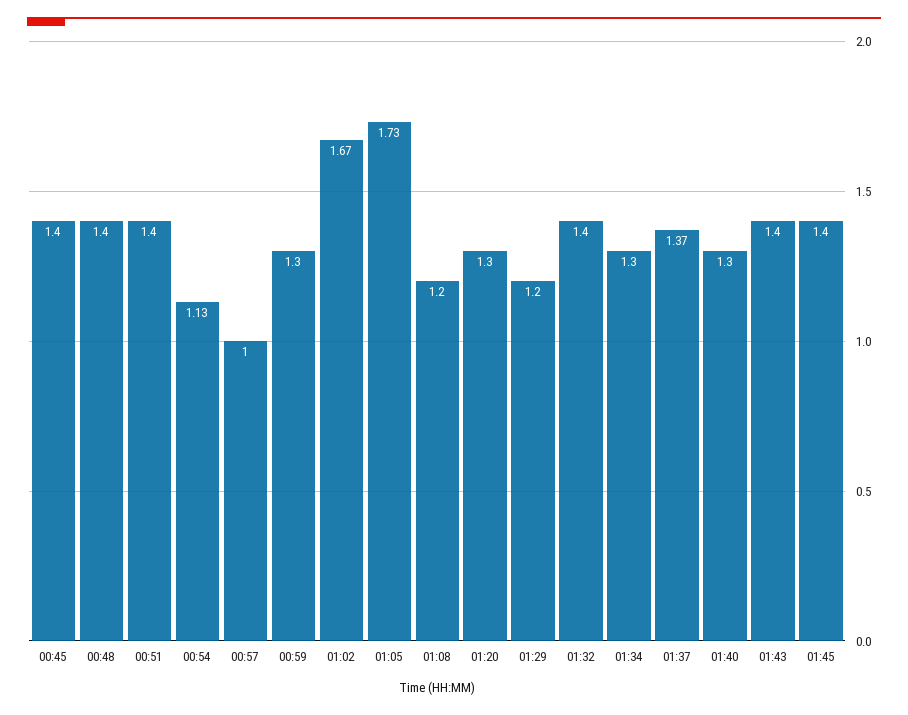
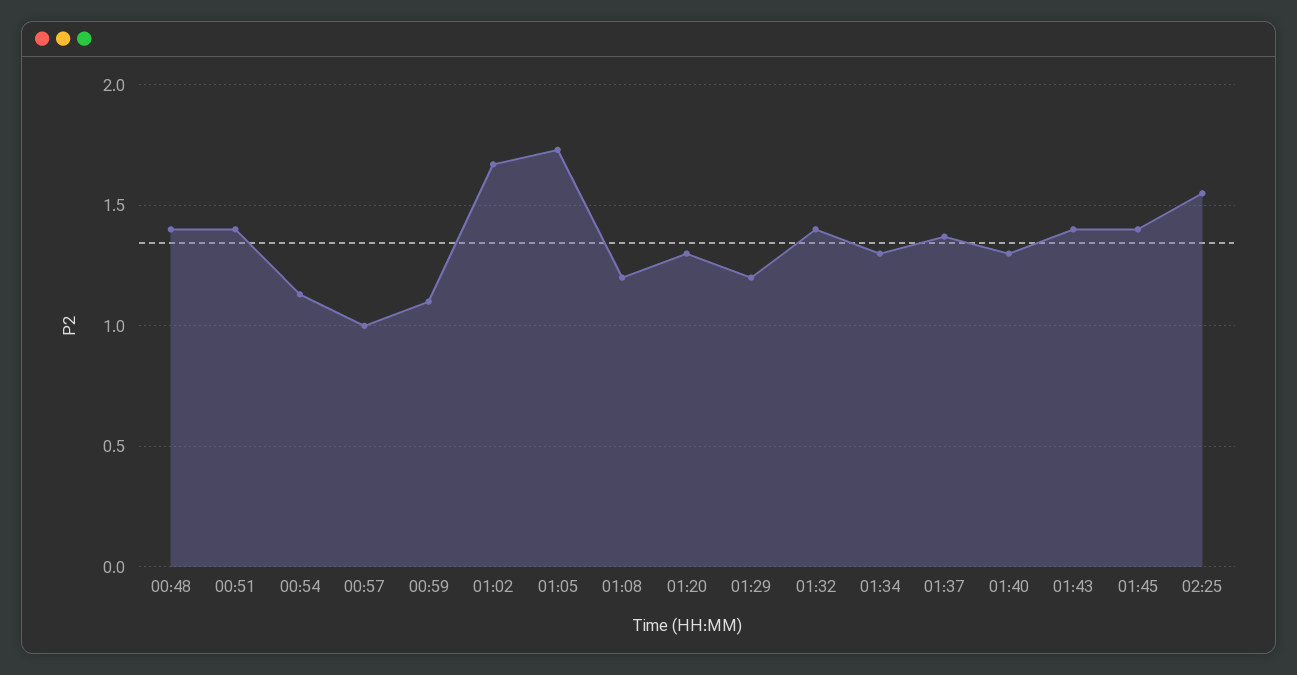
00:45: 1.4 -> none
00:59: 1.3 -> 1.1
02:25: none -> 1.55

